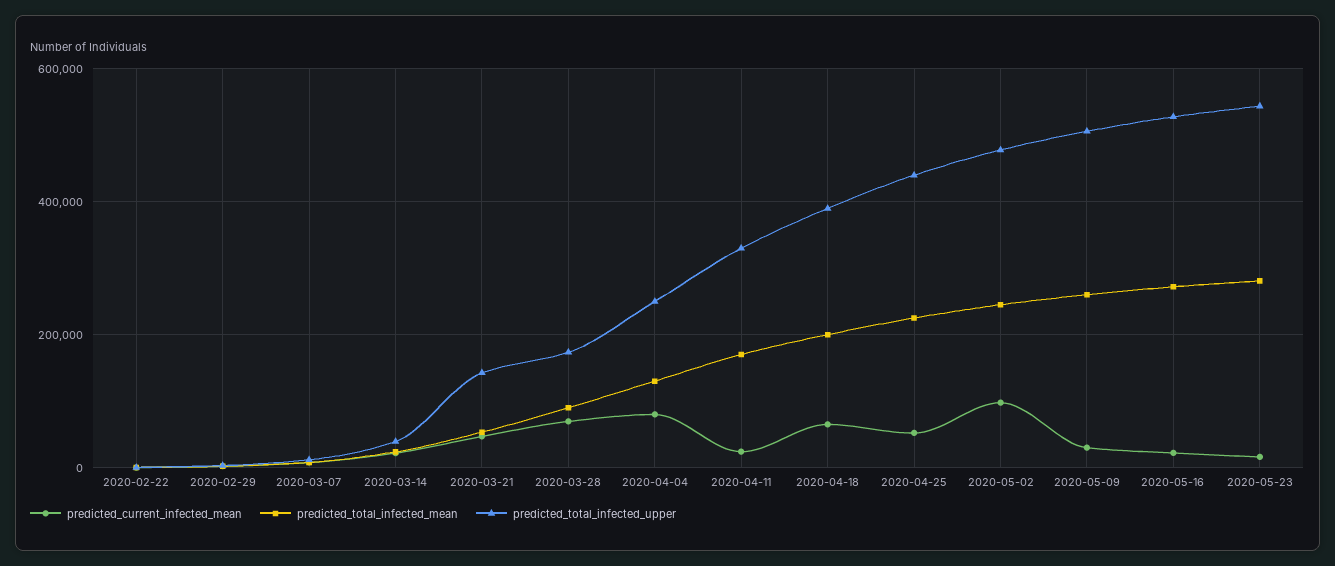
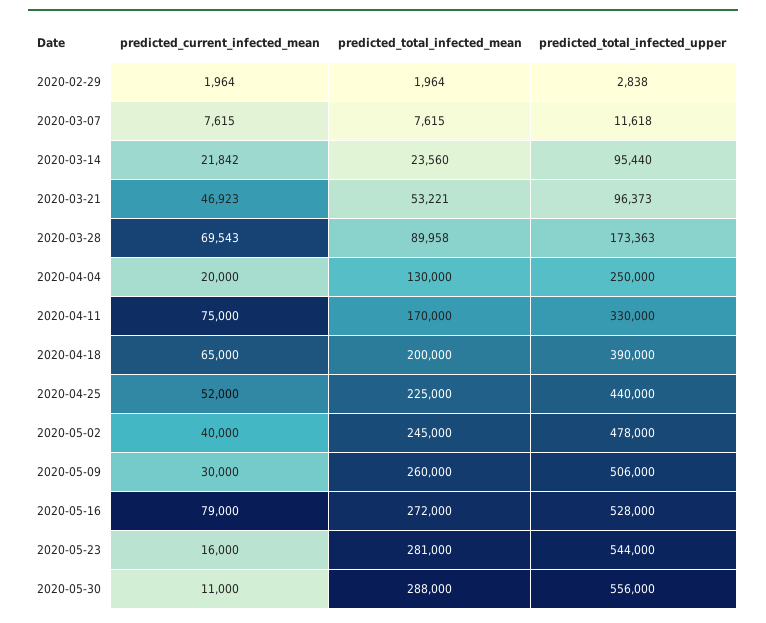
predicted_current_infected_mean, 2020-02-22: 0 -> none
predicted_total_infected_mean, 2020-02-22: 0 -> none
predicted_total_infected_upper, 2020-02-22: 0 -> none
predicted_total_infected_upper, 2020-03-14: 40000 -> 95440
predicted_total_infected_upper, 2020-03-21: 140000 -> 96373
predicted_current_infected_mean, 2020-04-04: 80000 -> 20000
predicted_current_infected_mean, 2020-04-11: 20000 -> 75000
predicted_current_infected_mean, 2020-05-02: 100000 -> 40000
predicted_current_infected_mean, 2020-05-16: 20000 -> 79000
predicted_current_infected_mean, 2020-05-30: none -> 11000
predicted_total_infected_mean, 2020-05-30: none -> 288000
predicted_total_infected_upper, 2020-05-30: none -> 556000

